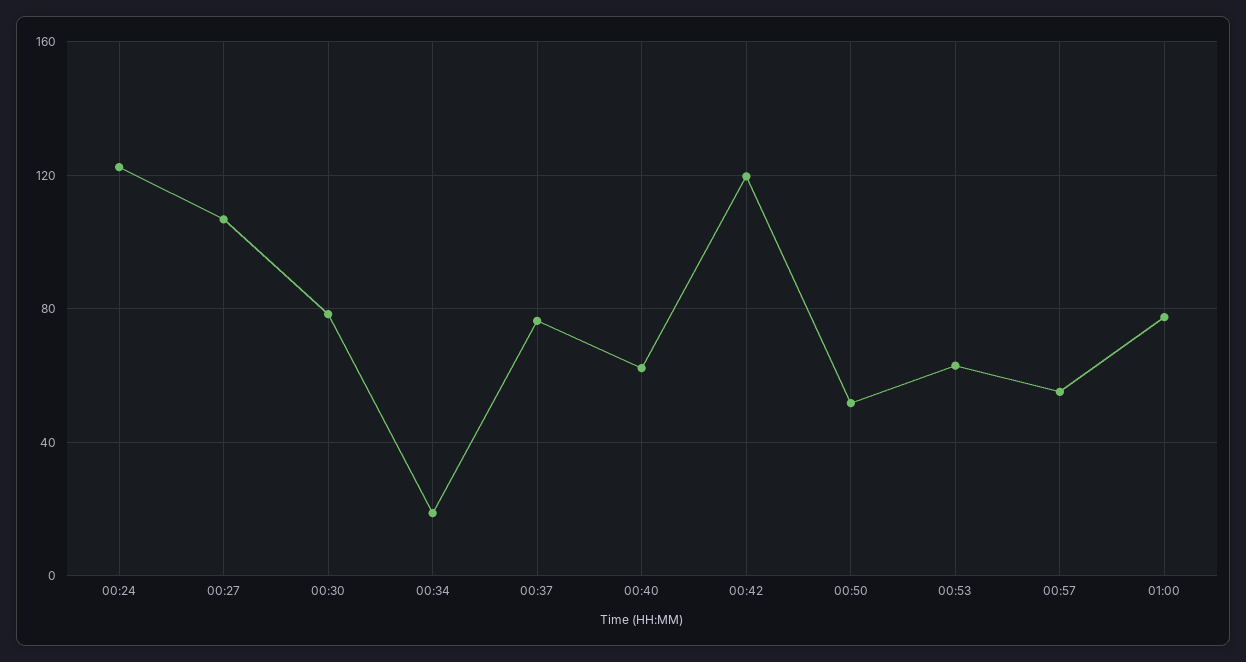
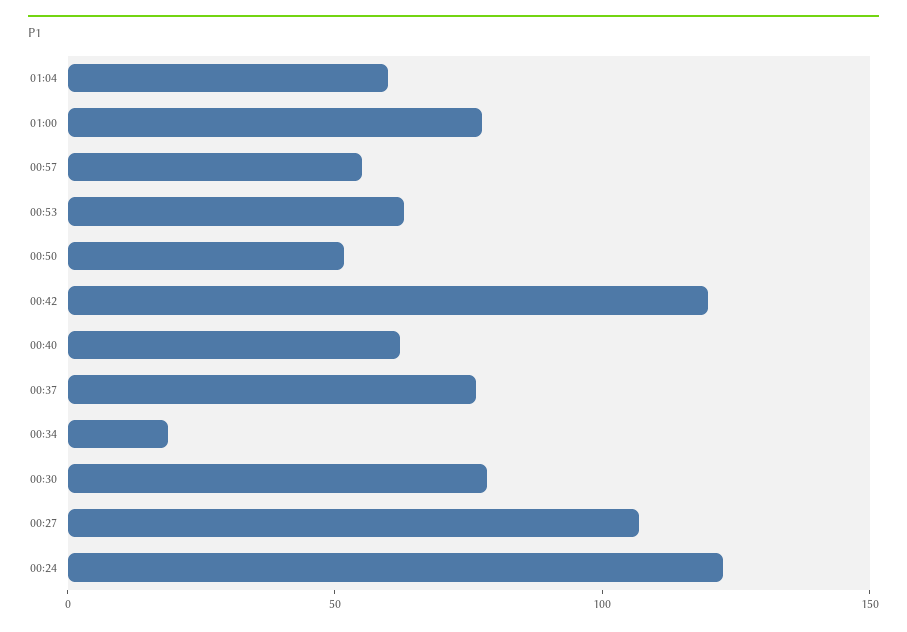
01:04: none -> 60

